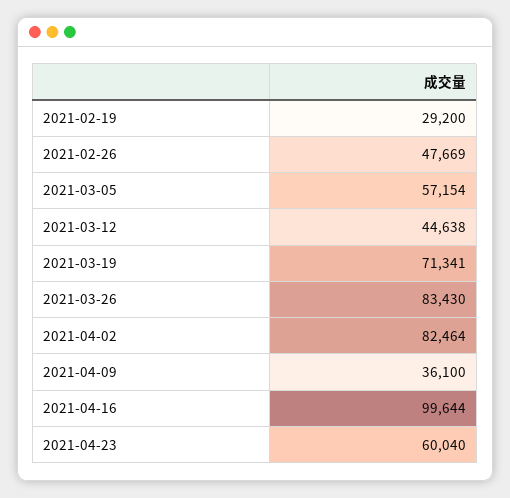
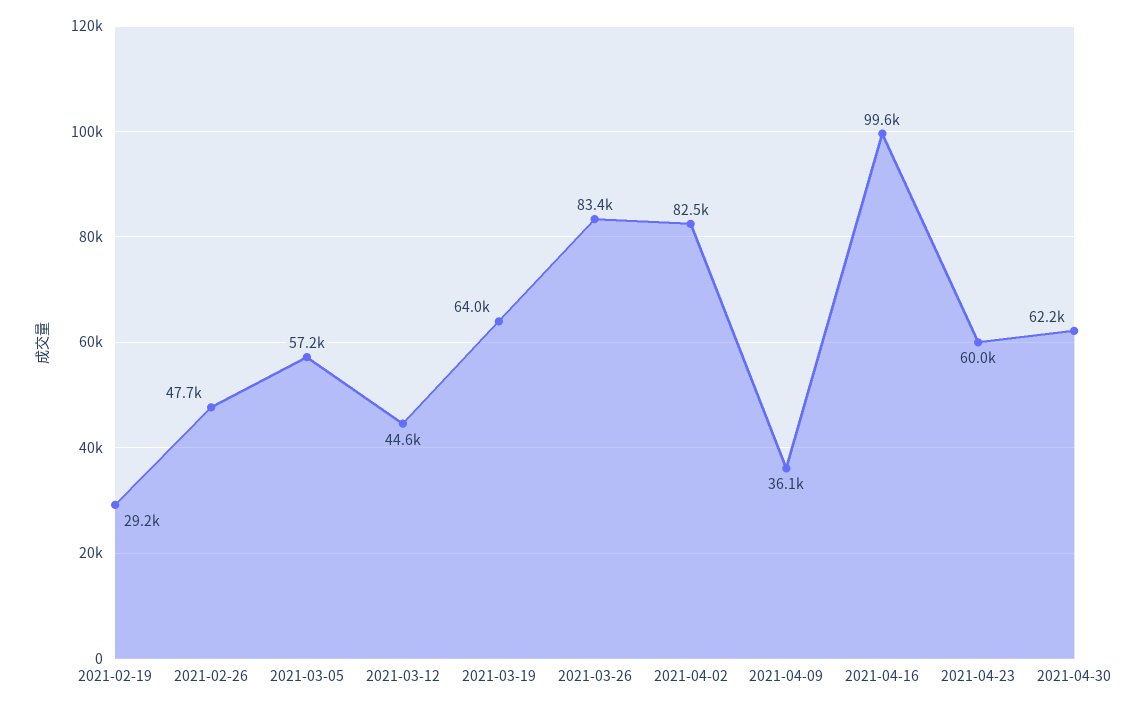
2021-03-19: 71341 -> 64000
2021-04-30: none -> 62200

